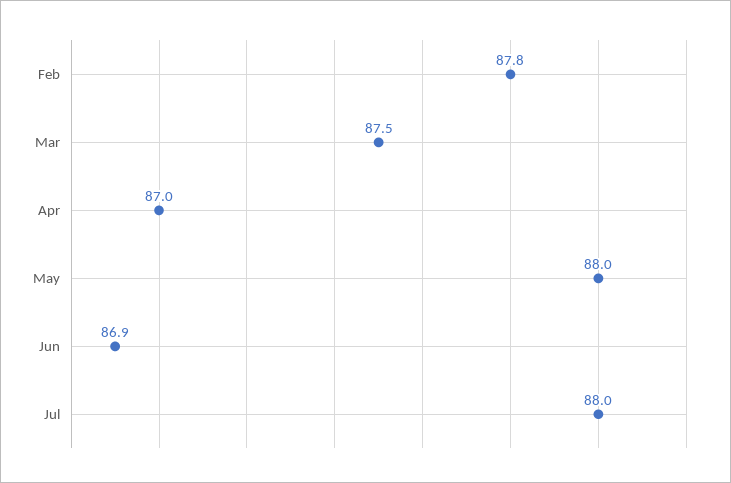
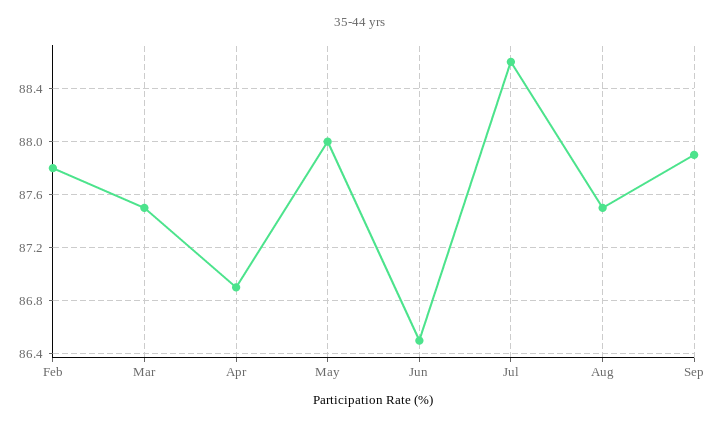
Apr: 87 -> 86.9
Jun: 86.9 -> 86.5
Jul: 88 -> 88.6
Aug: none -> 87.5
Sep: none -> 87.9

